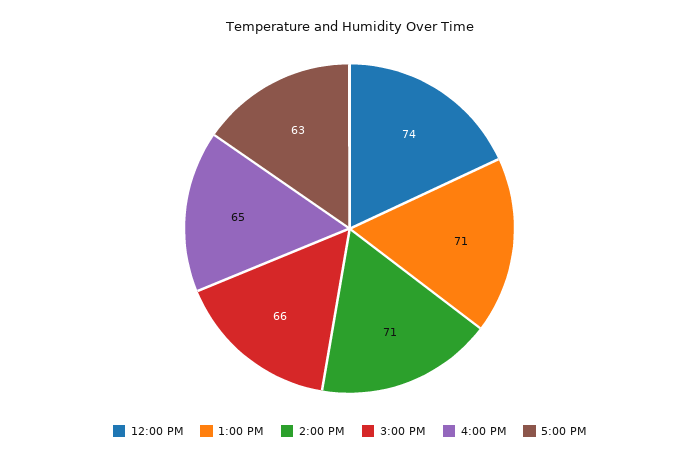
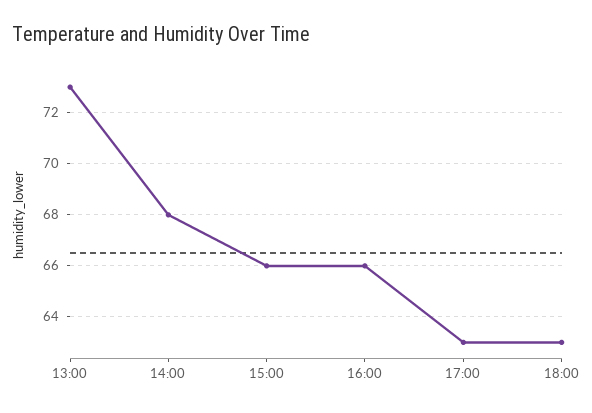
12:00 PM: 74 -> none
1:00 PM: 71 -> 73
2:00 PM: 71 -> 68
4:00 PM: 65 -> 66
18:00: none -> 63

